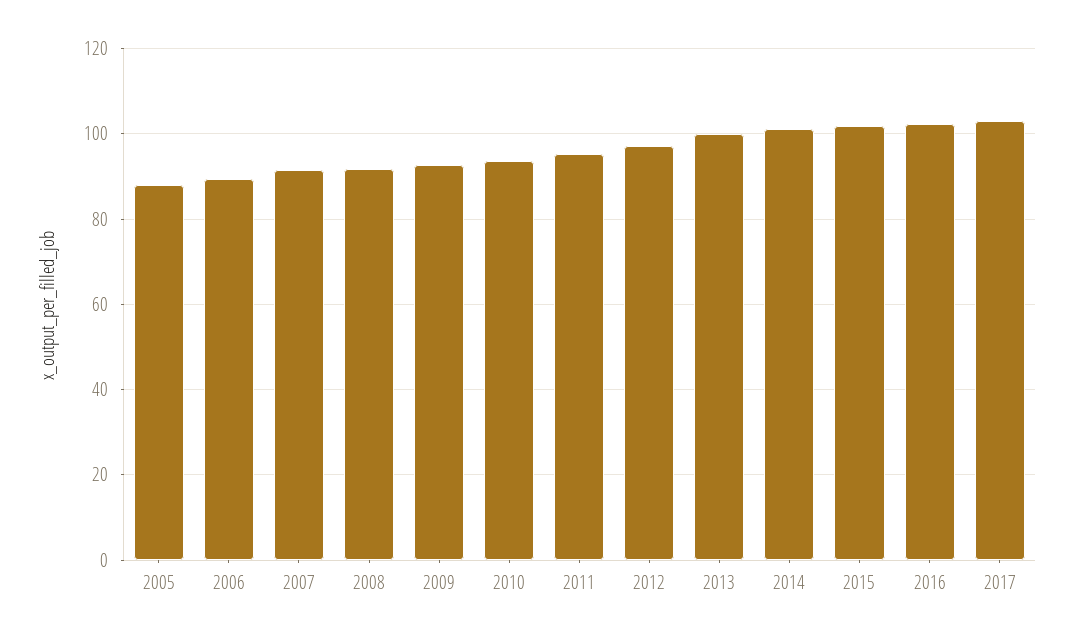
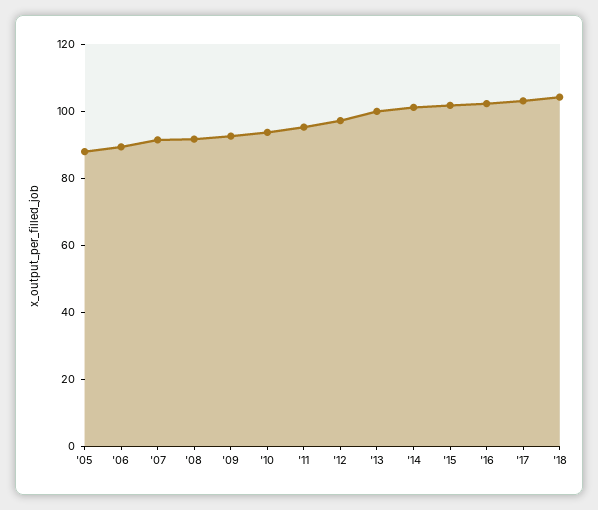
'18: none -> 105

